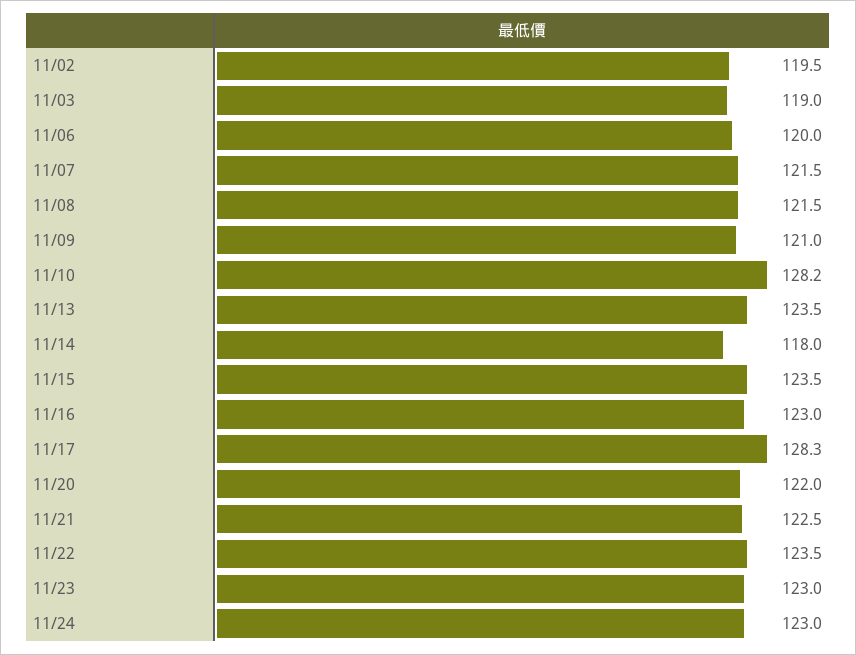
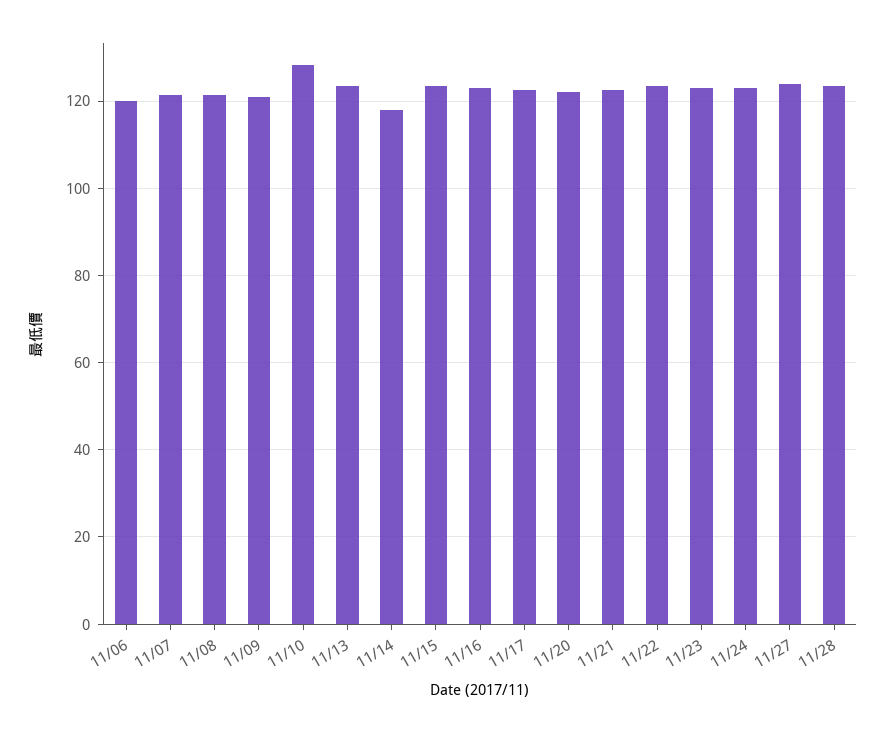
11/02: 119.5 -> none
11/03: 119 -> none
11/17: 128.3 -> 122
11/27: none -> 124
11/28: none -> 124

